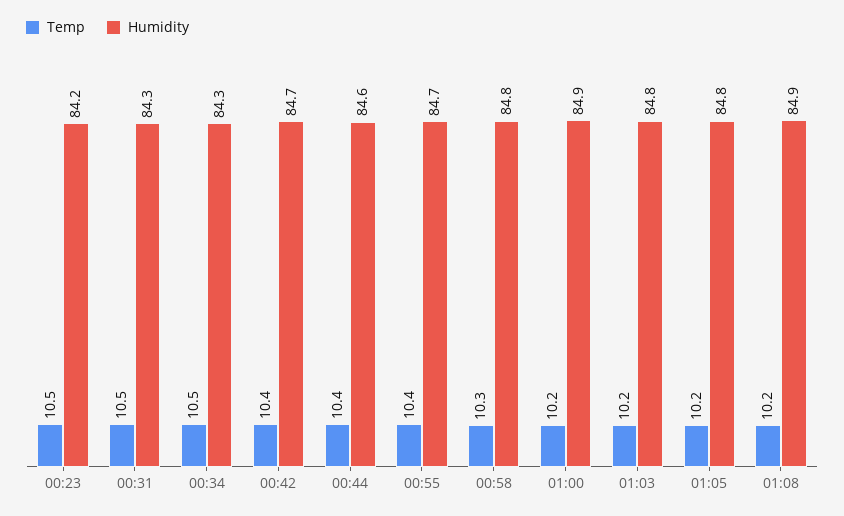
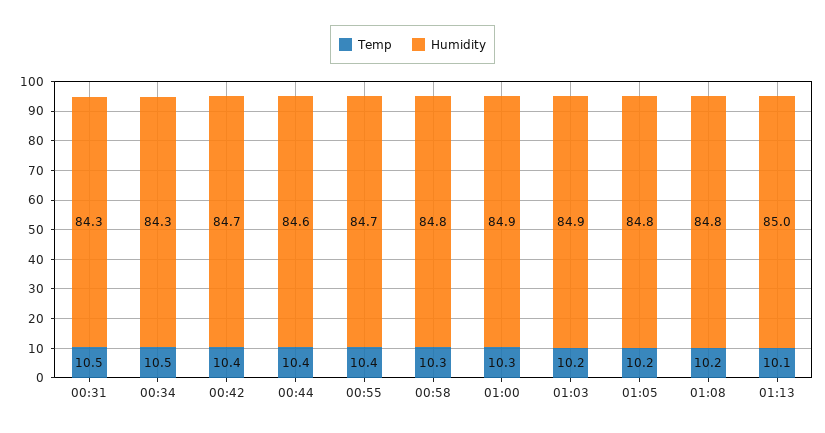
Temp, 00:23: 10.5 -> none
Humidity, 00:23: 84.2 -> none
Temp, 01:00: 10.2 -> 10.3
Humidity, 01:03: 84.8 -> 84.9
Humidity, 01:08: 84.9 -> 84.8
Temp, 01:13: none -> 10.1
Humidity, 01:13: none -> 85

